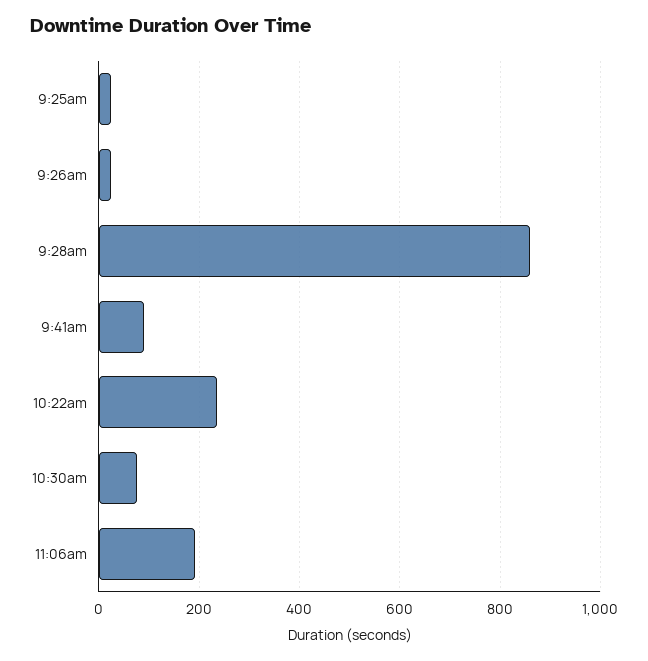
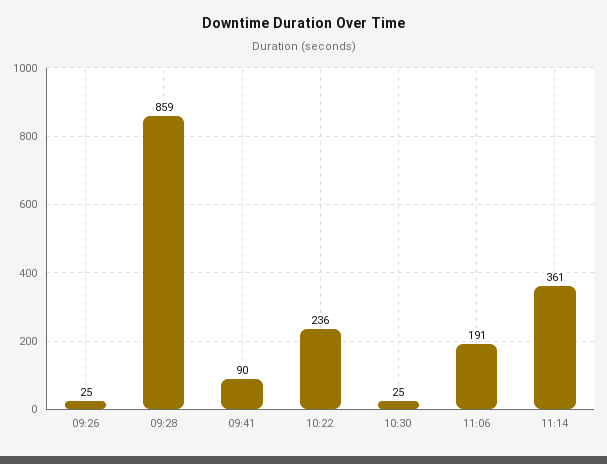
9:25am: 20 -> none
10:30am: 80 -> 25
11:14: none -> 361

